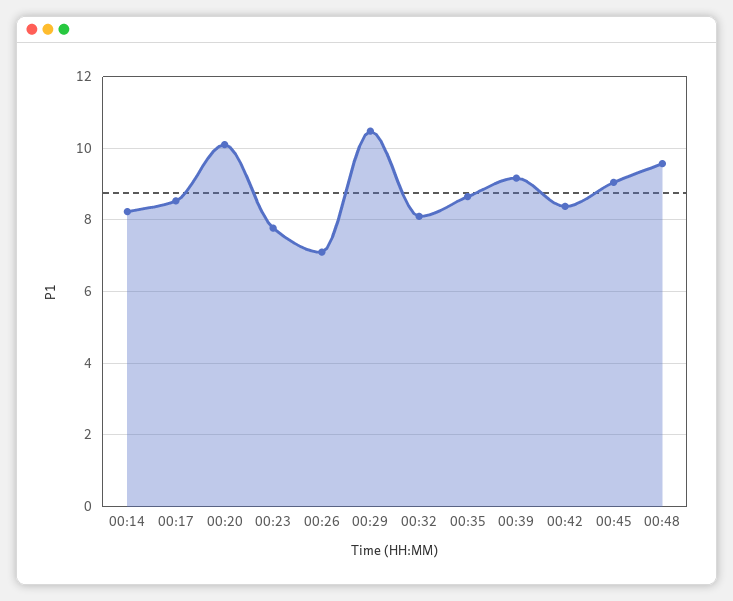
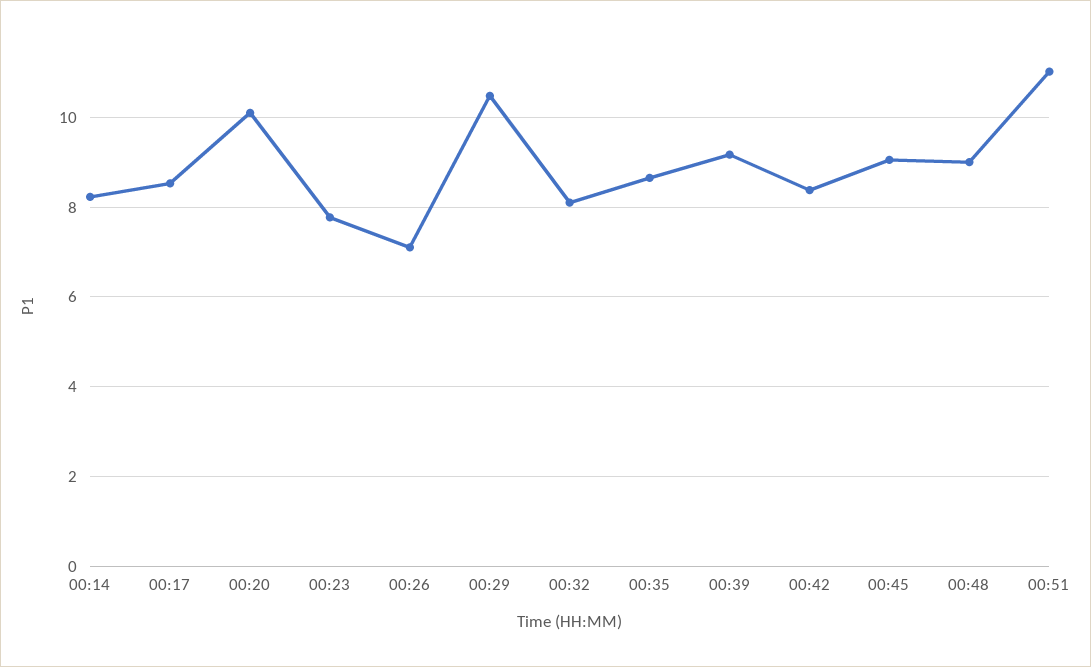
00:48: 9.6 -> 9
00:51: none -> 11

